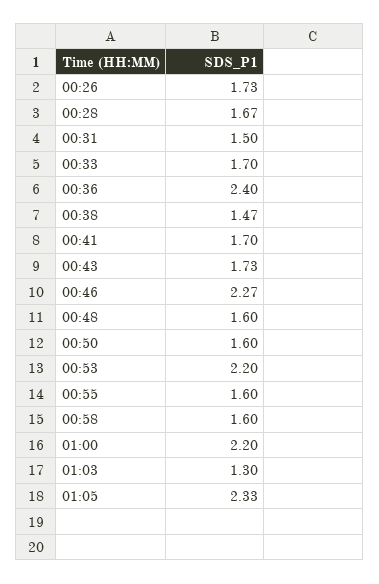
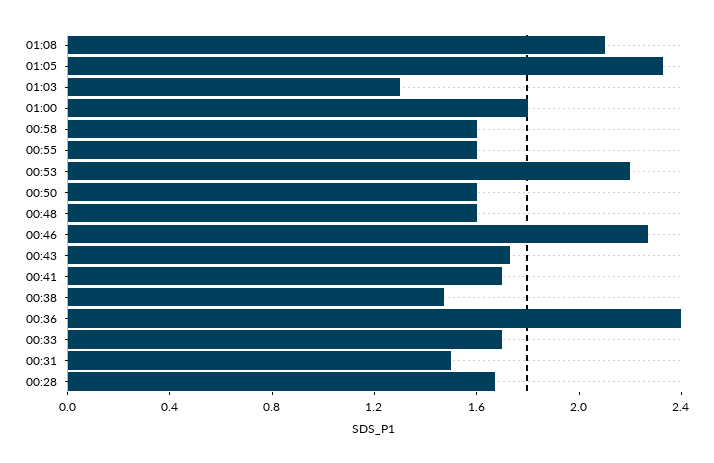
00:26: 1.73 -> none
01:00: 2.2 -> 1.8
01:08: none -> 2.1

